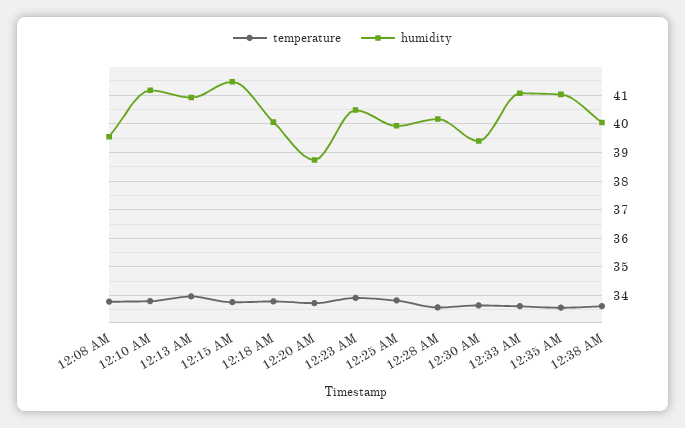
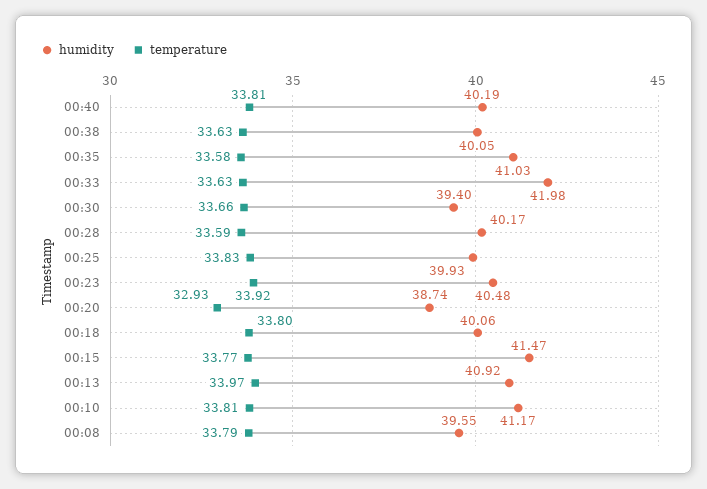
temperature, 12:20 AM: 33.75 -> 32.93
humidity, 12:33 AM: 41 -> 41.98
humidity, 00:40: none -> 40.19
temperature, 00:40: none -> 33.81

